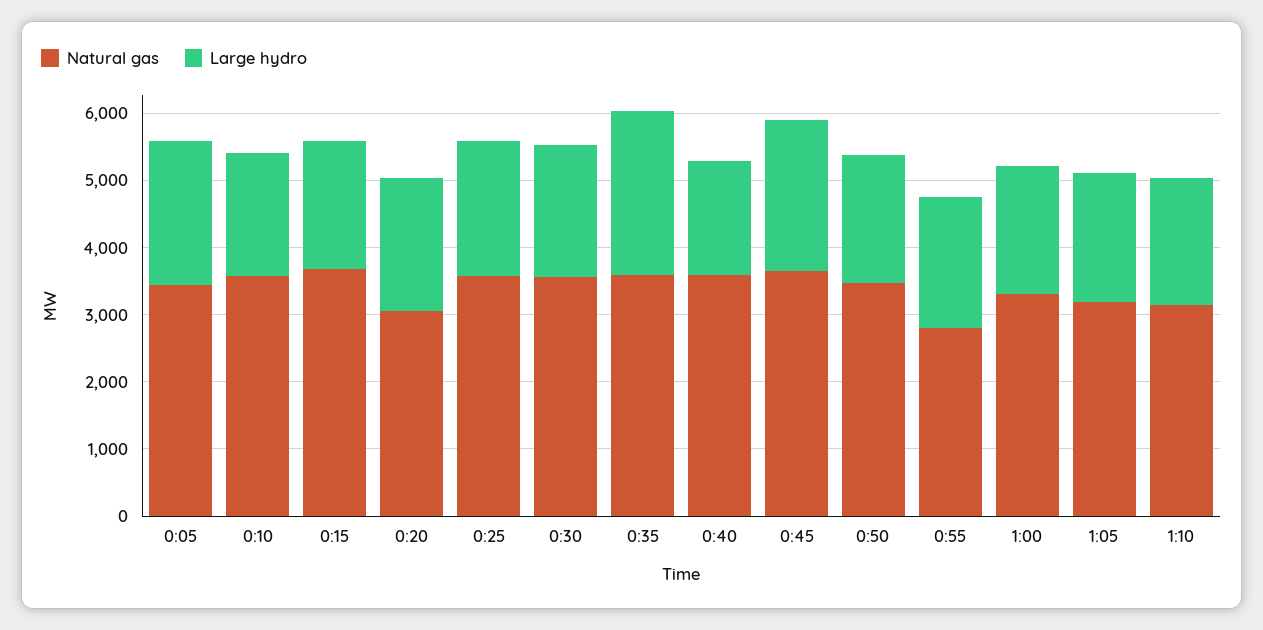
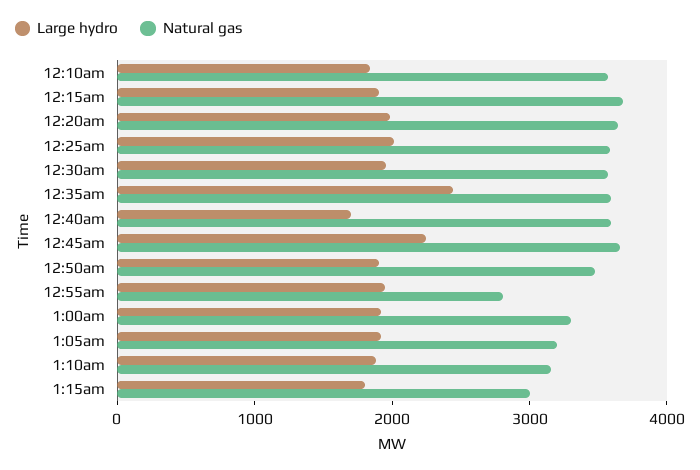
Natural gas, 0:05: 3400 -> none
Large hydro, 0:05: 2200 -> none
Natural gas, 0:20: 3000 -> 3600
Large hydro, 1:15am: none -> 1800
Natural gas, 1:15am: none -> 3000

